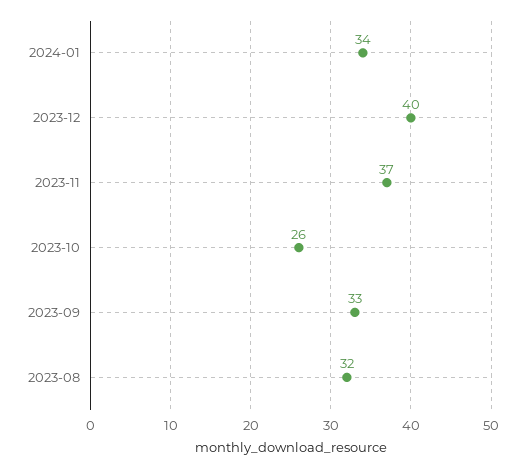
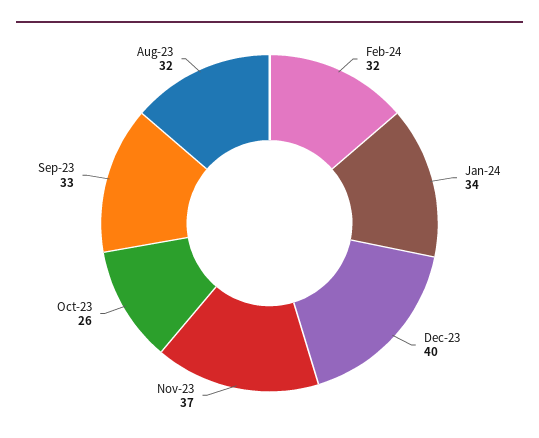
Feb-24: none -> 32

